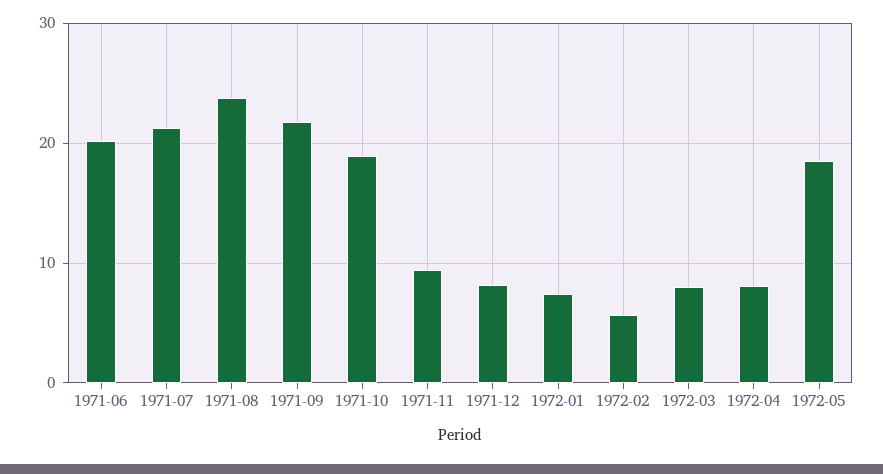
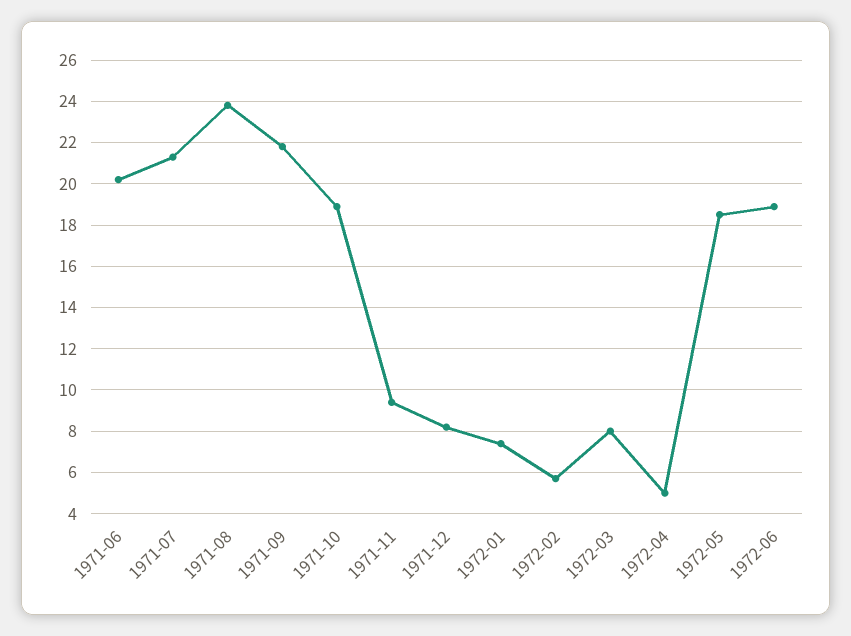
1972-04: 8 -> 5
1972-06: none -> 19

